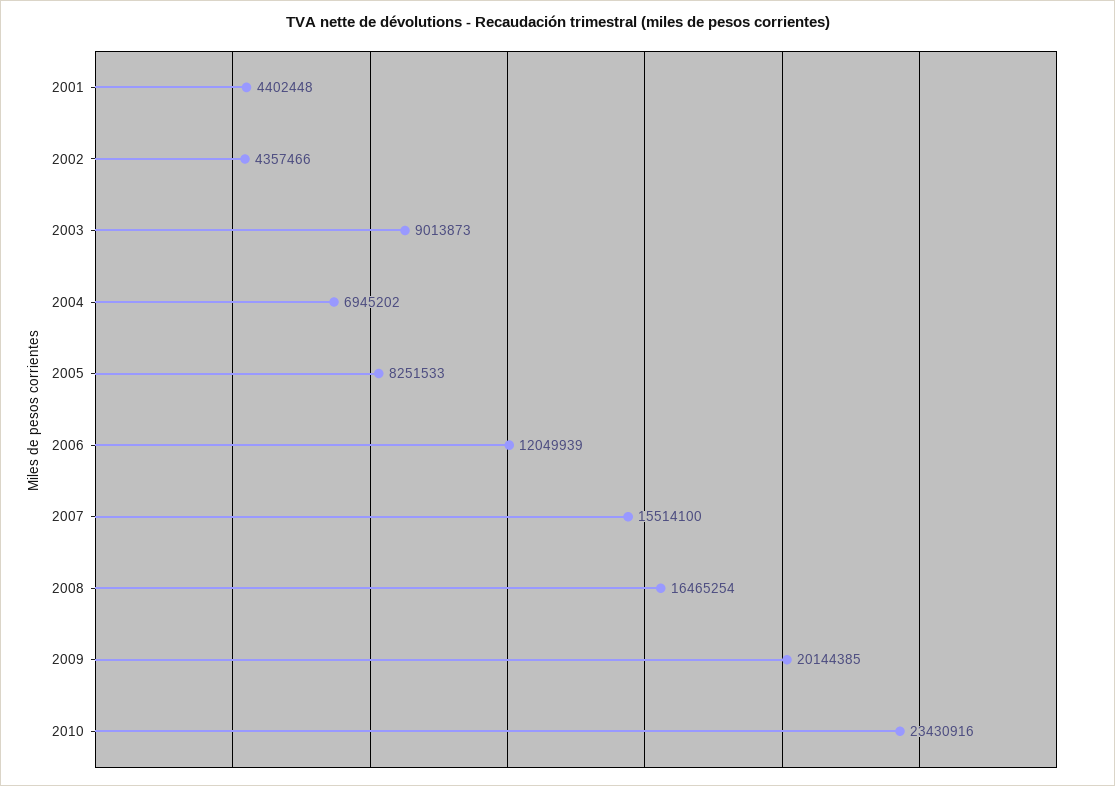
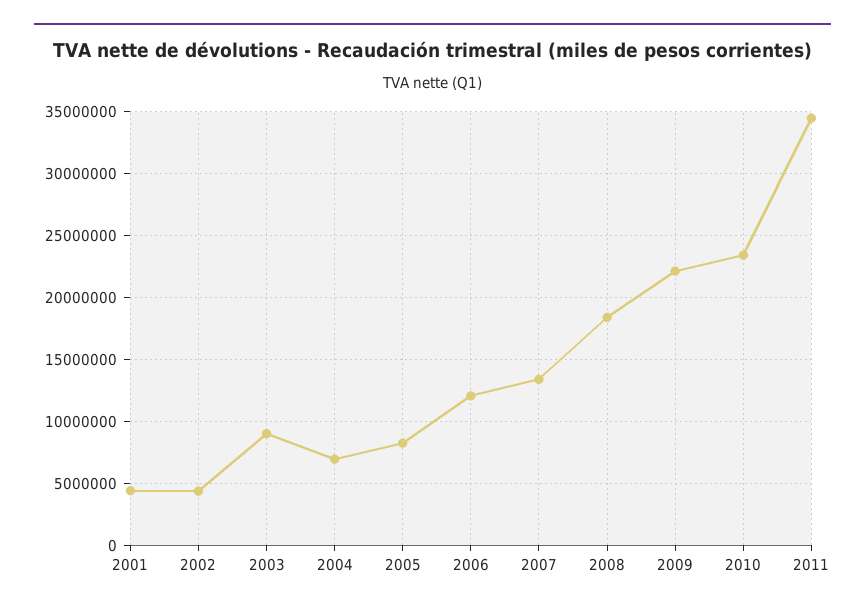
2007: 15514100 -> 13500000
2008: 16465254 -> 18500000
2009: 20144385 -> 22000000
2011: none -> 34500000

